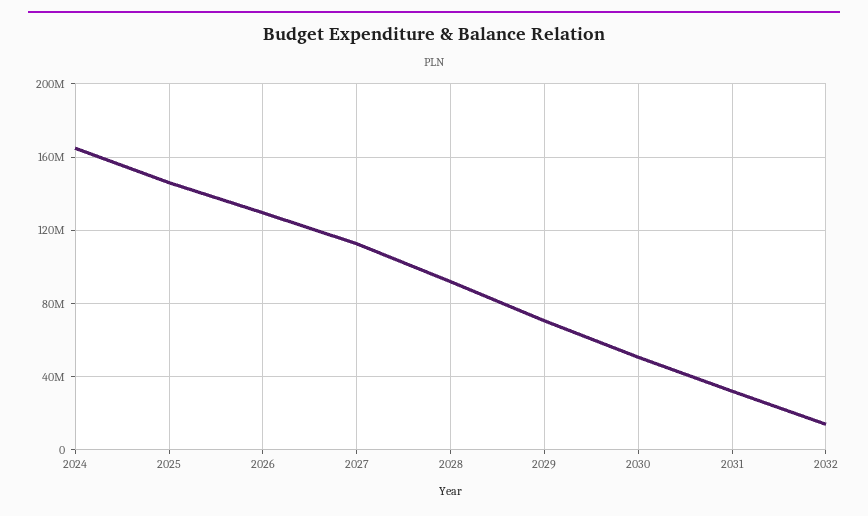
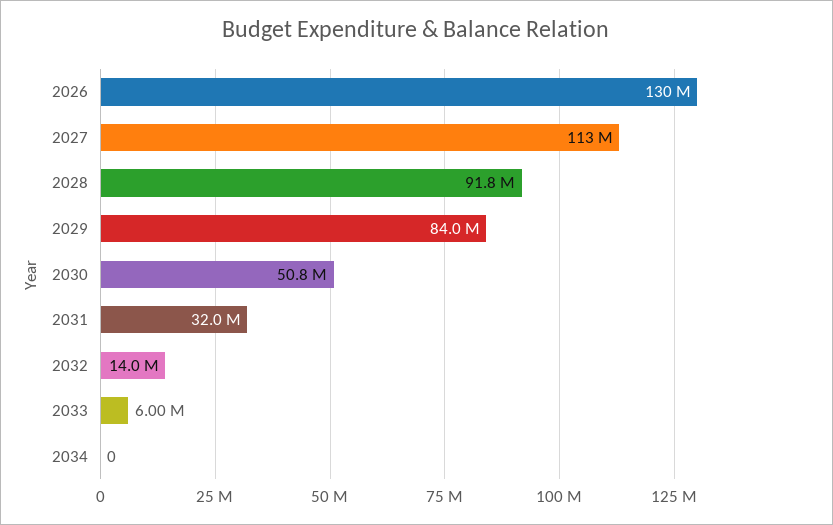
2024: 165000000 -> none
2025: 145000000 -> none
2029: 70000000 -> 84000000
2033: none -> 6000000
2034: none -> 0

